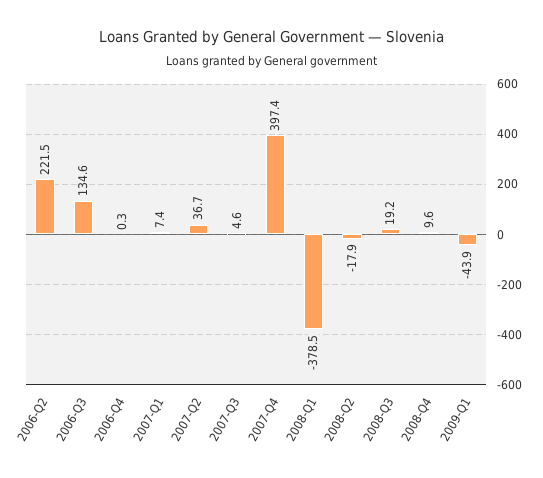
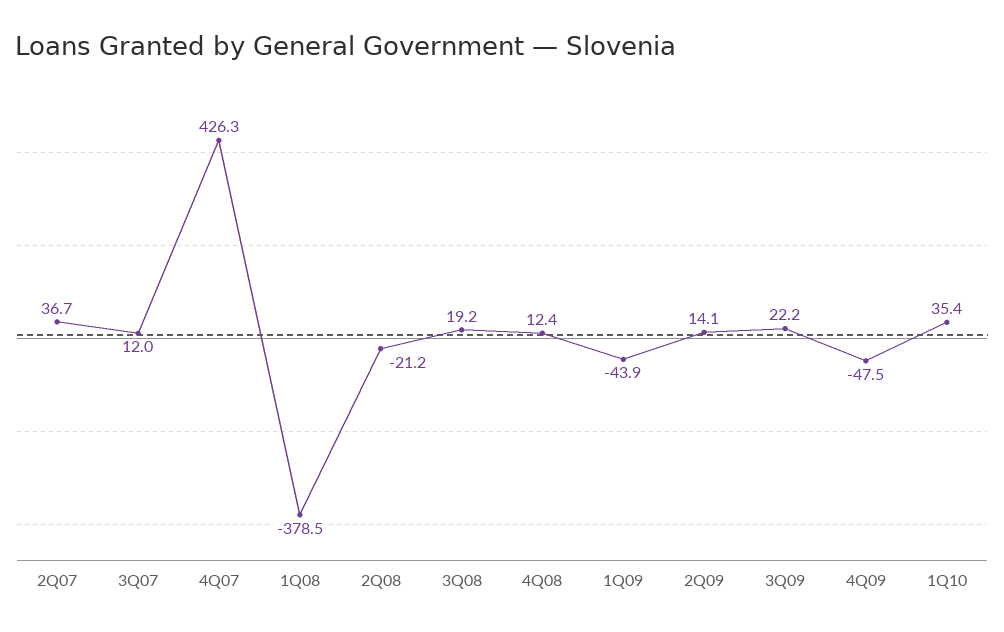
2006-Q2: 221.5 -> none
2006-Q3: 134.6 -> none
2006-Q4: 0.3 -> none
2007-Q1: 7.4 -> none
2007-Q3: 4.6 -> 12
2007-Q4: 397.4 -> 426.3
2008-Q2: -17.9 -> -21.2
2008-Q4: 9.6 -> 12.4
2Q09: none -> 14.1
3Q09: none -> 22.2
4Q09: none -> -47.5
1Q10: none -> 35.4

